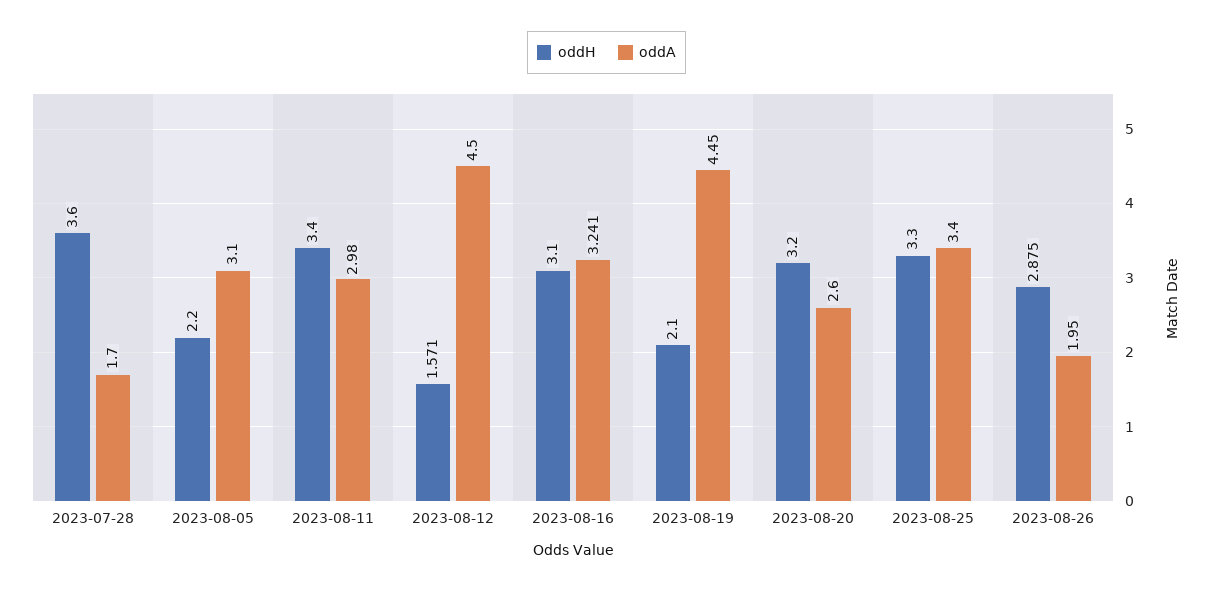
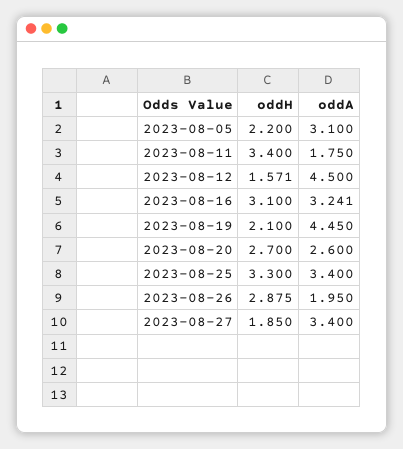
oddH, 2023-07-28: 3.6 -> none
oddA, 2023-07-28: 1.7 -> none
oddA, 2023-08-11: 2.98 -> 1.75
oddH, 2023-08-20: 3.2 -> 2.7
oddH, 2023-08-27: none -> 1.85
oddA, 2023-08-27: none -> 3.4

